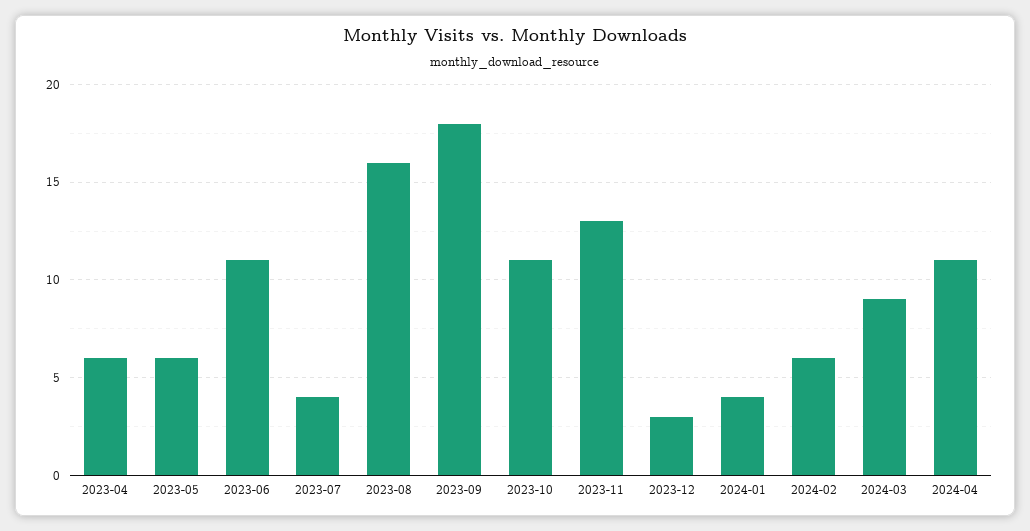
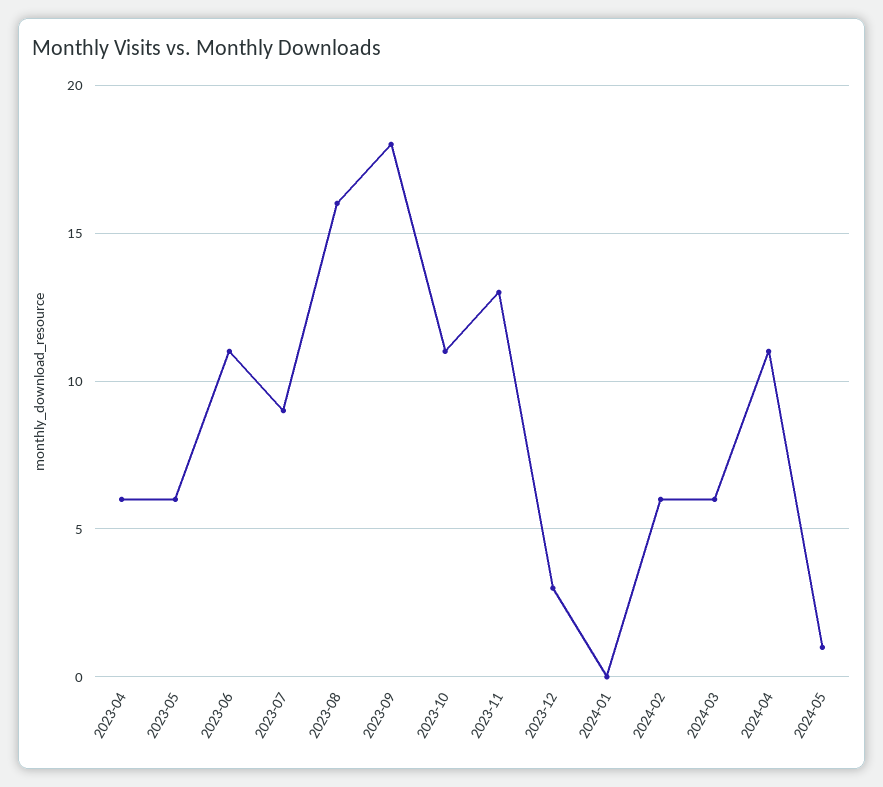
2023-07: 4 -> 9
2024-01: 4 -> 0
2024-03: 9 -> 6
2024-05: none -> 1

